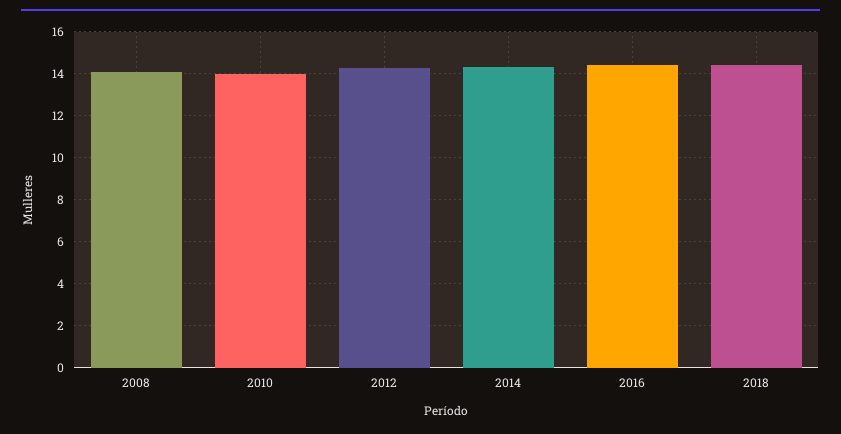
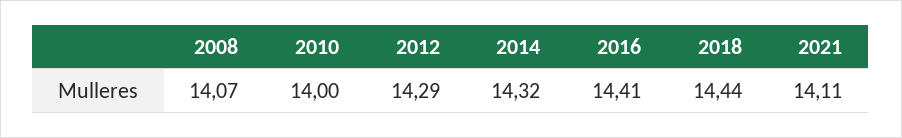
2021: none -> 14.11

